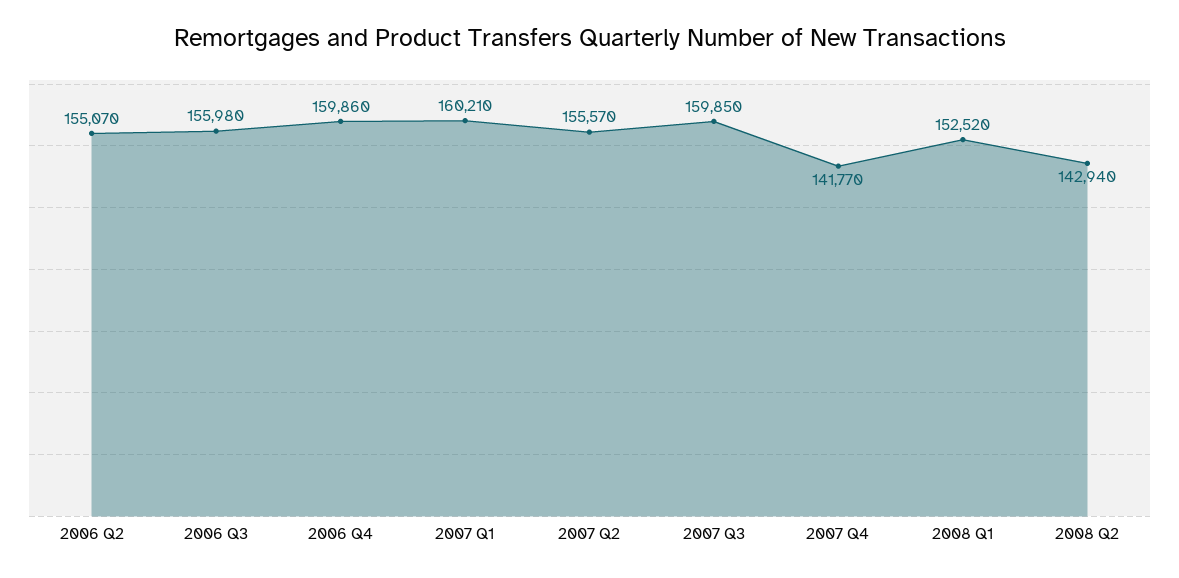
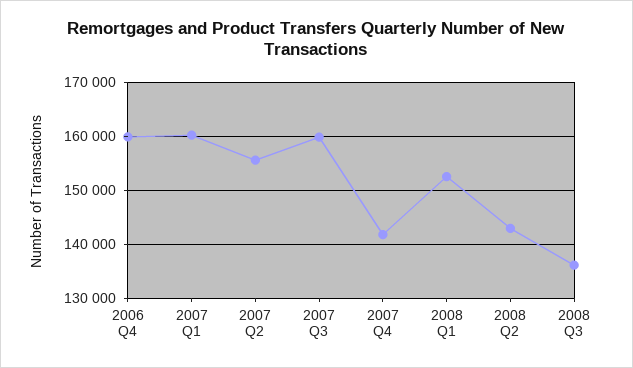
2006 Q2: 155070 -> none
2006 Q3: 155980 -> none
2008 Q3: none -> 136000

